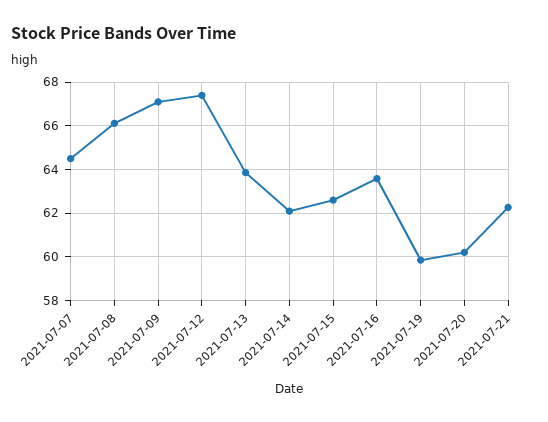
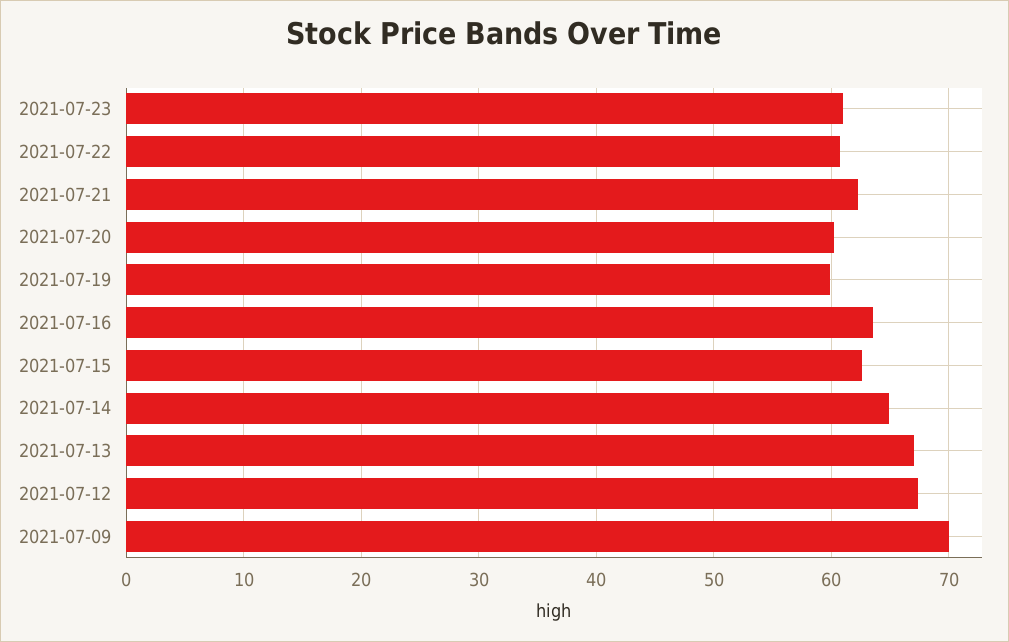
2021-07-07: 64.5 -> none
2021-07-08: 66 -> none
2021-07-09: 67 -> 70
2021-07-13: 64 -> 67
2021-07-14: 62 -> 65
2021-07-23: none -> 61
2021-07-22: none -> 61

